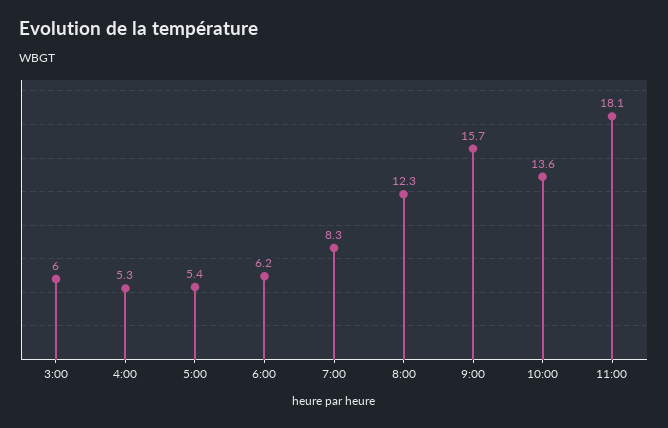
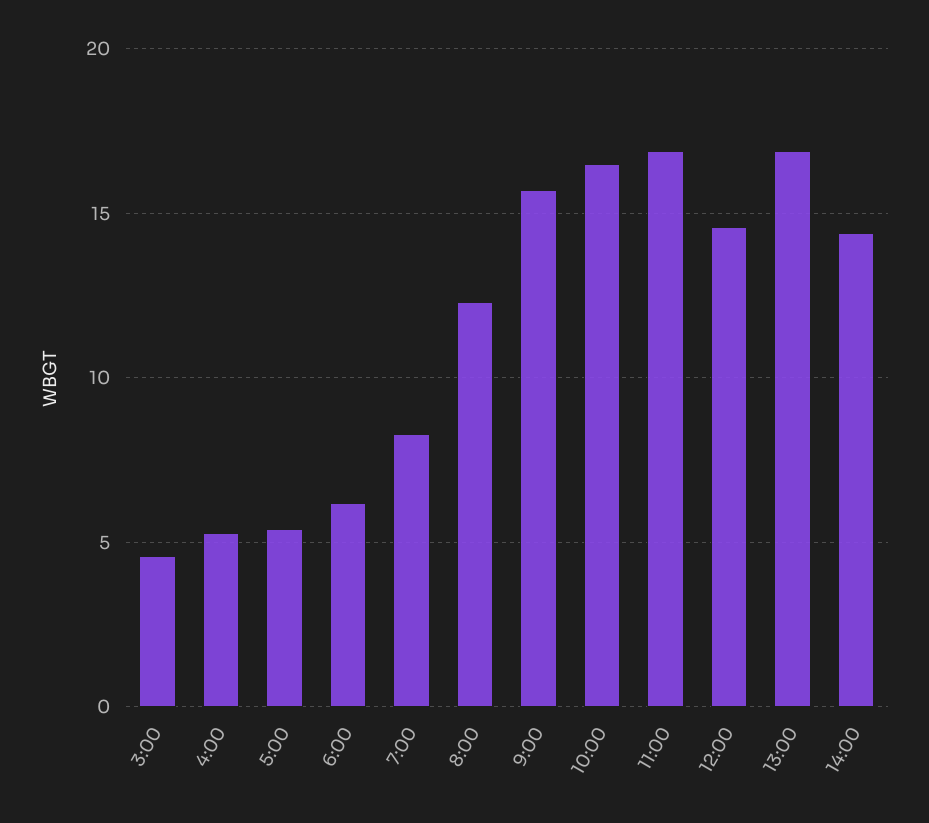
3:00: 6 -> 4.5
10:00: 13.6 -> 16.5
11:00: 18.1 -> 17
12:00: none -> 14.5
13:00: none -> 17
14:00: none -> 14.5

